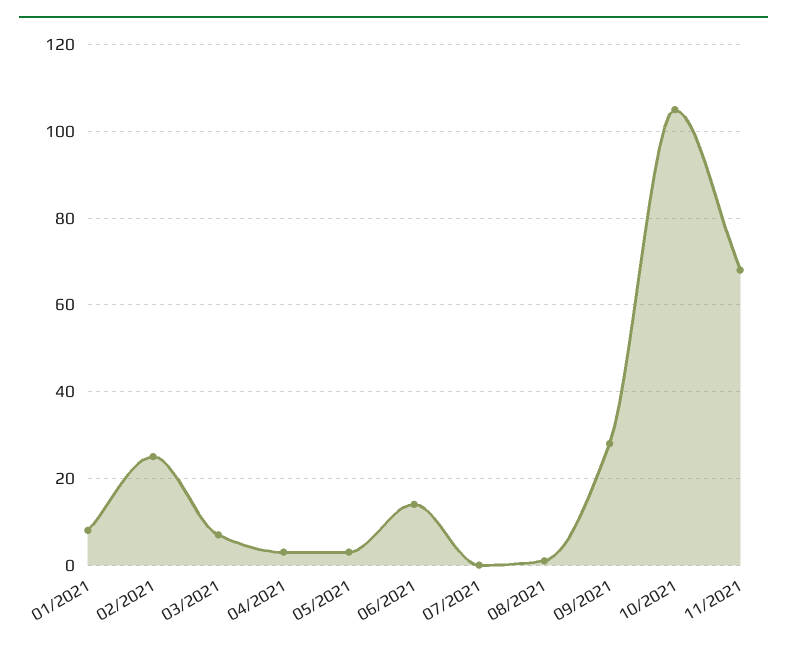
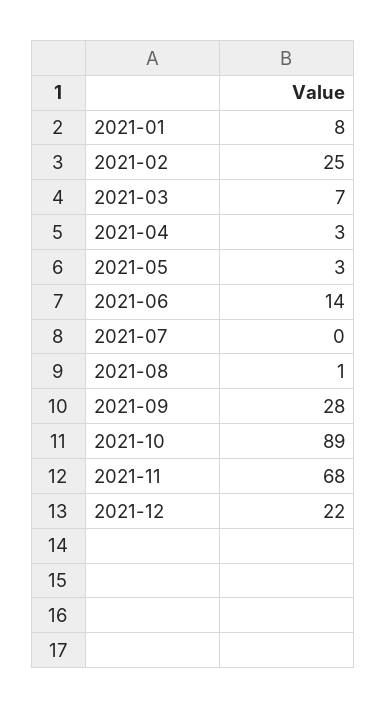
10/2021: 105 -> 89
2021-12: none -> 22

